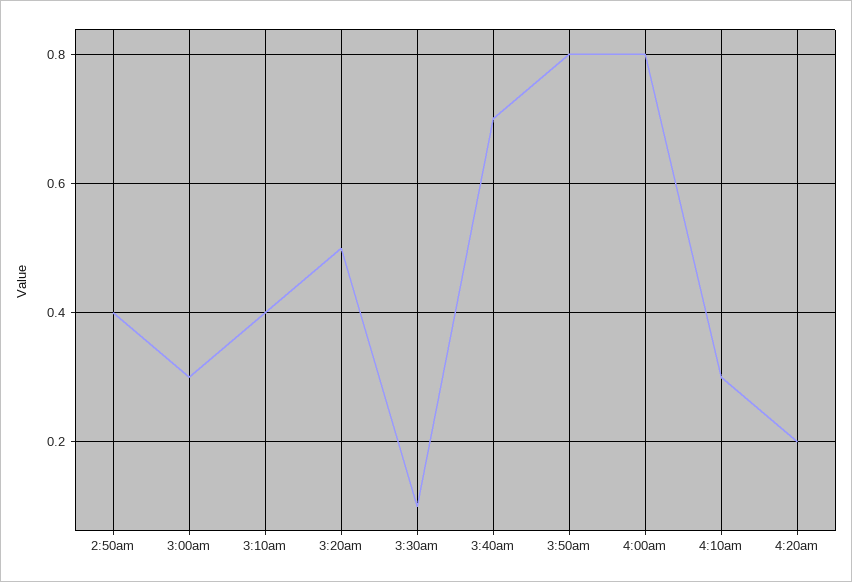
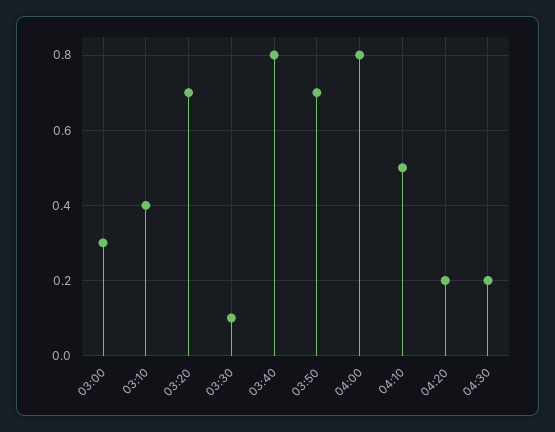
2:50am: 0.4 -> none
3:20am: 0.5 -> 0.7
3:40am: 0.7 -> 0.8
3:50am: 0.8 -> 0.7
4:10am: 0.3 -> 0.5
04:30: none -> 0.2

